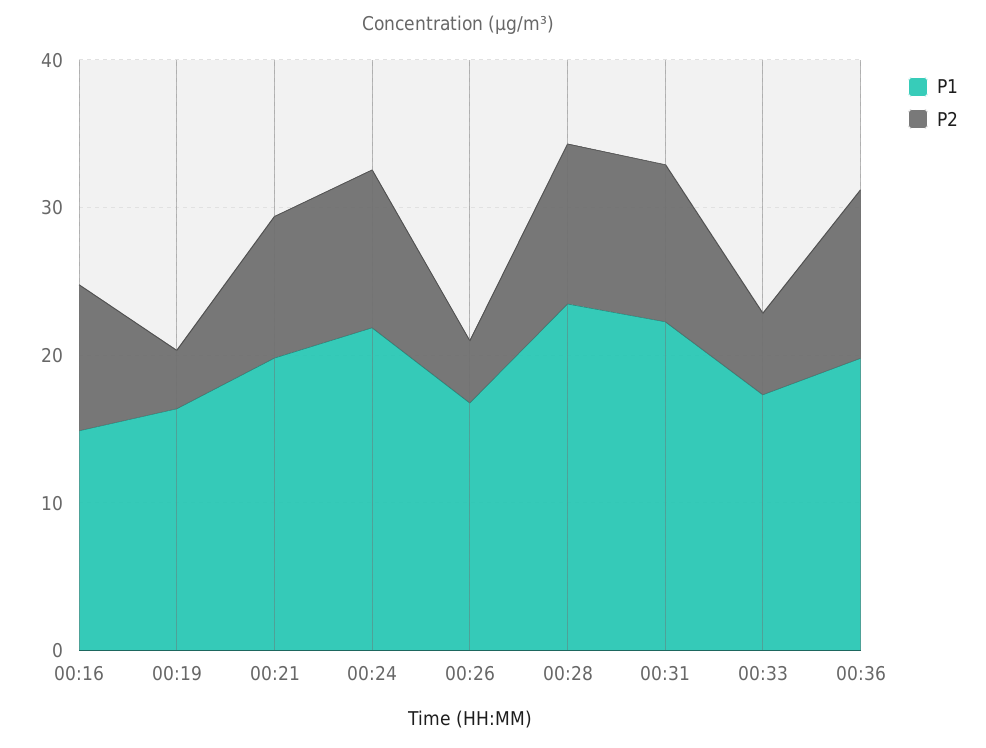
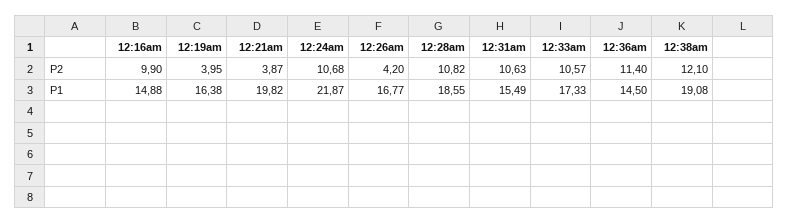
P2, 00:21: 10 -> 3.87
P1, 00:28: 24 -> 18.55
P1, 00:31: 22 -> 15.49
P2, 00:33: 6 -> 10.57
P1, 00:36: 20 -> 14.5
P2, 12:38am: none -> 12.1
P1, 12:38am: none -> 19.08

